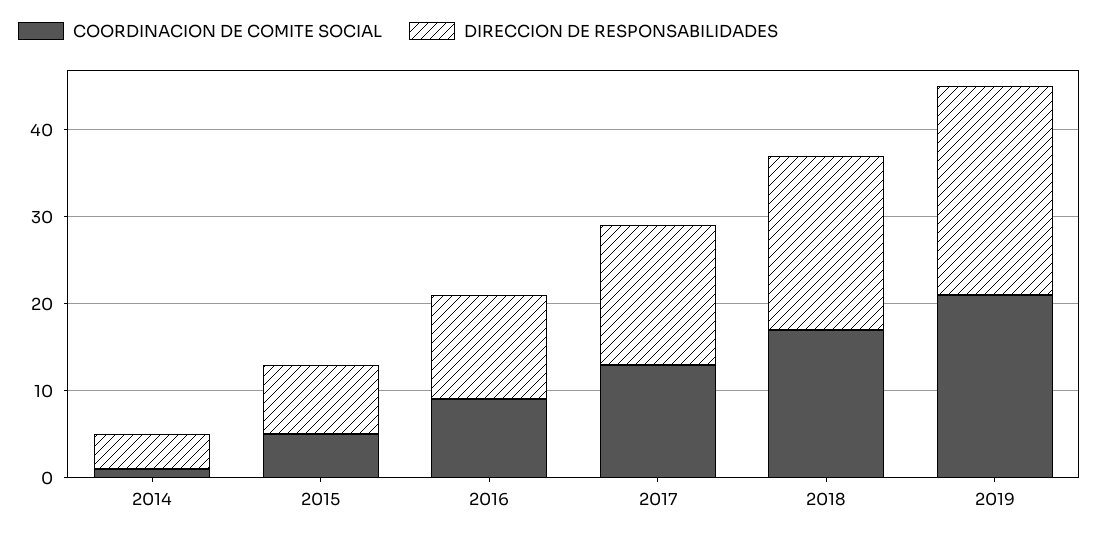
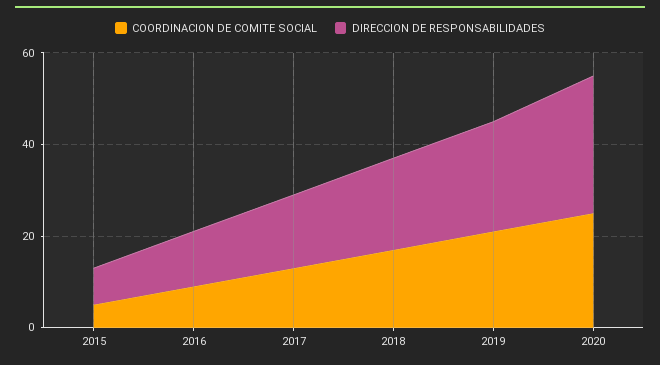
COORDINACION DE COMITE SOCIAL, 2014: 1 -> none
DIRECCION DE RESPONSABILIDADES, 2014: 4 -> none
COORDINACION DE COMITE SOCIAL, 2020: none -> 25
DIRECCION DE RESPONSABILIDADES, 2020: none -> 30

